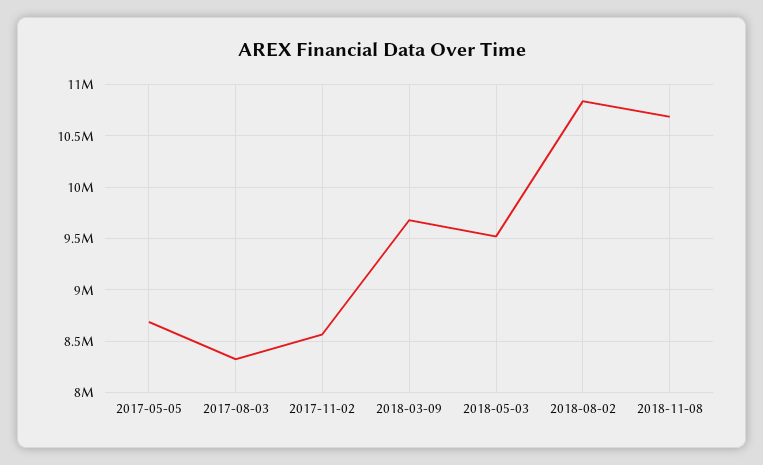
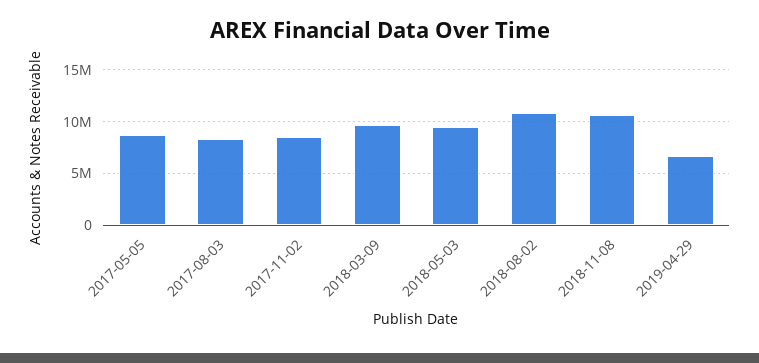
2019-04-29: none -> 7000000

